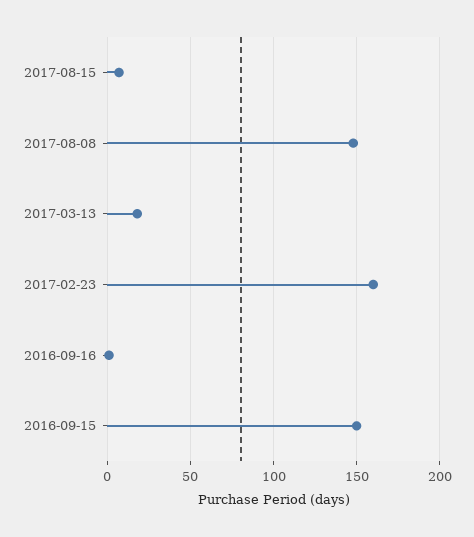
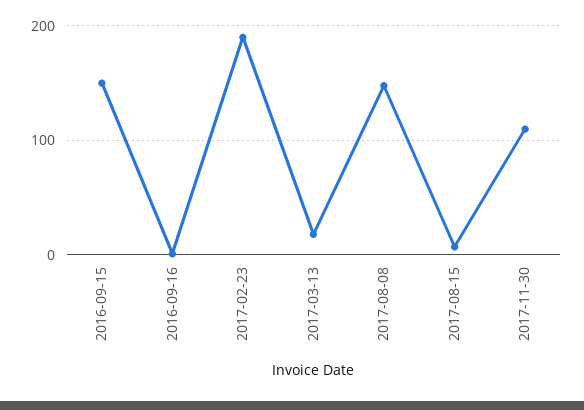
2017-02-23: 160 -> 190
2017-11-30: none -> 110

